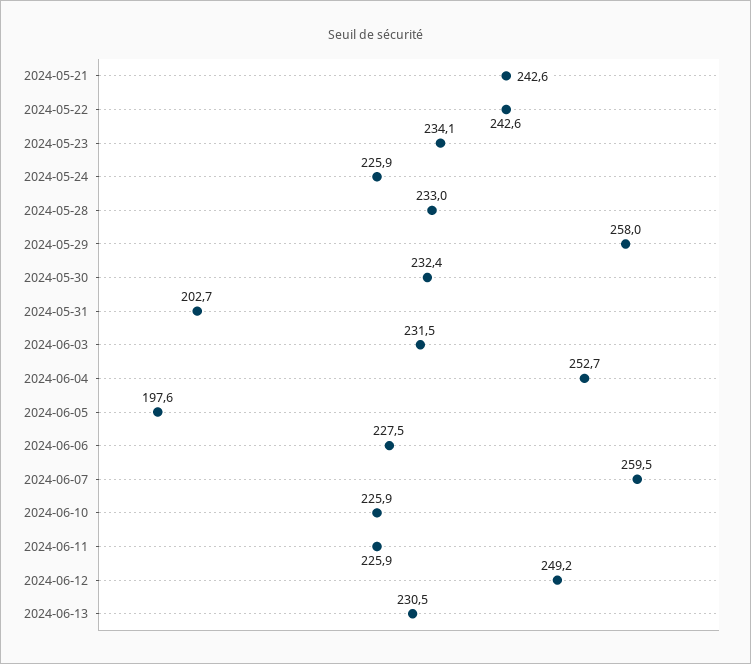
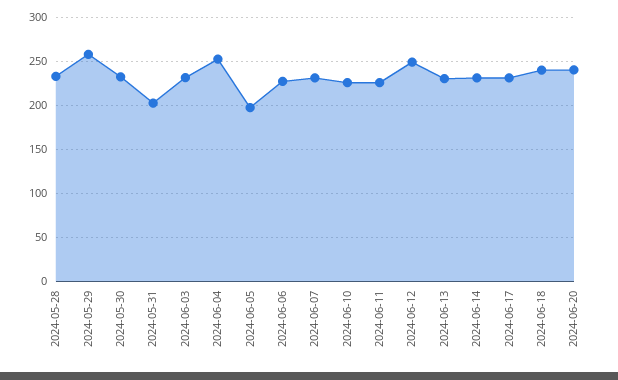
2024-05-21: 242.6 -> none
2024-05-22: 242.6 -> none
2024-05-23: 234.1 -> none
2024-05-24: 225.9 -> none
2024-06-07: 259.5 -> 230
2024-06-14: none -> 230
2024-06-17: none -> 230
2024-06-18: none -> 240
2024-06-20: none -> 240

